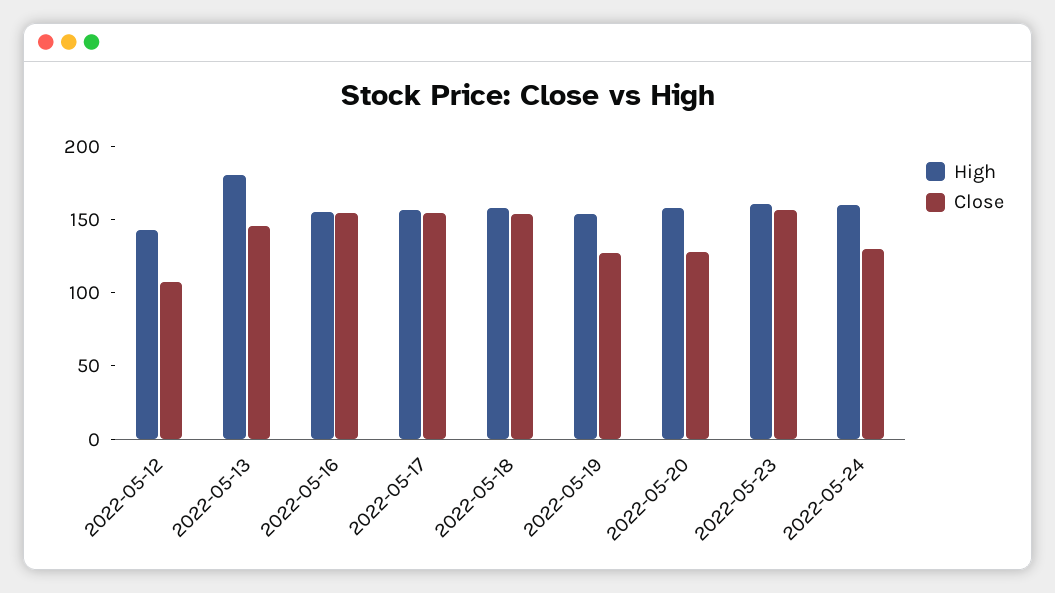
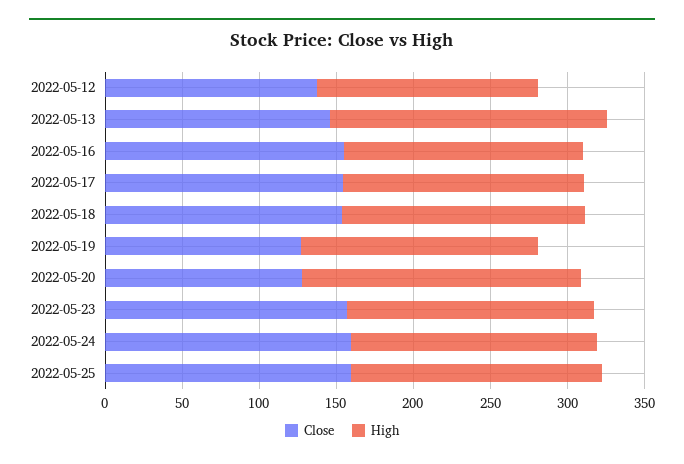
Close, 2022-05-12: 110 -> 140
High, 2022-05-20: 160 -> 180
Close, 2022-05-24: 130 -> 160
Close, 2022-05-25: none -> 160
High, 2022-05-25: none -> 160

